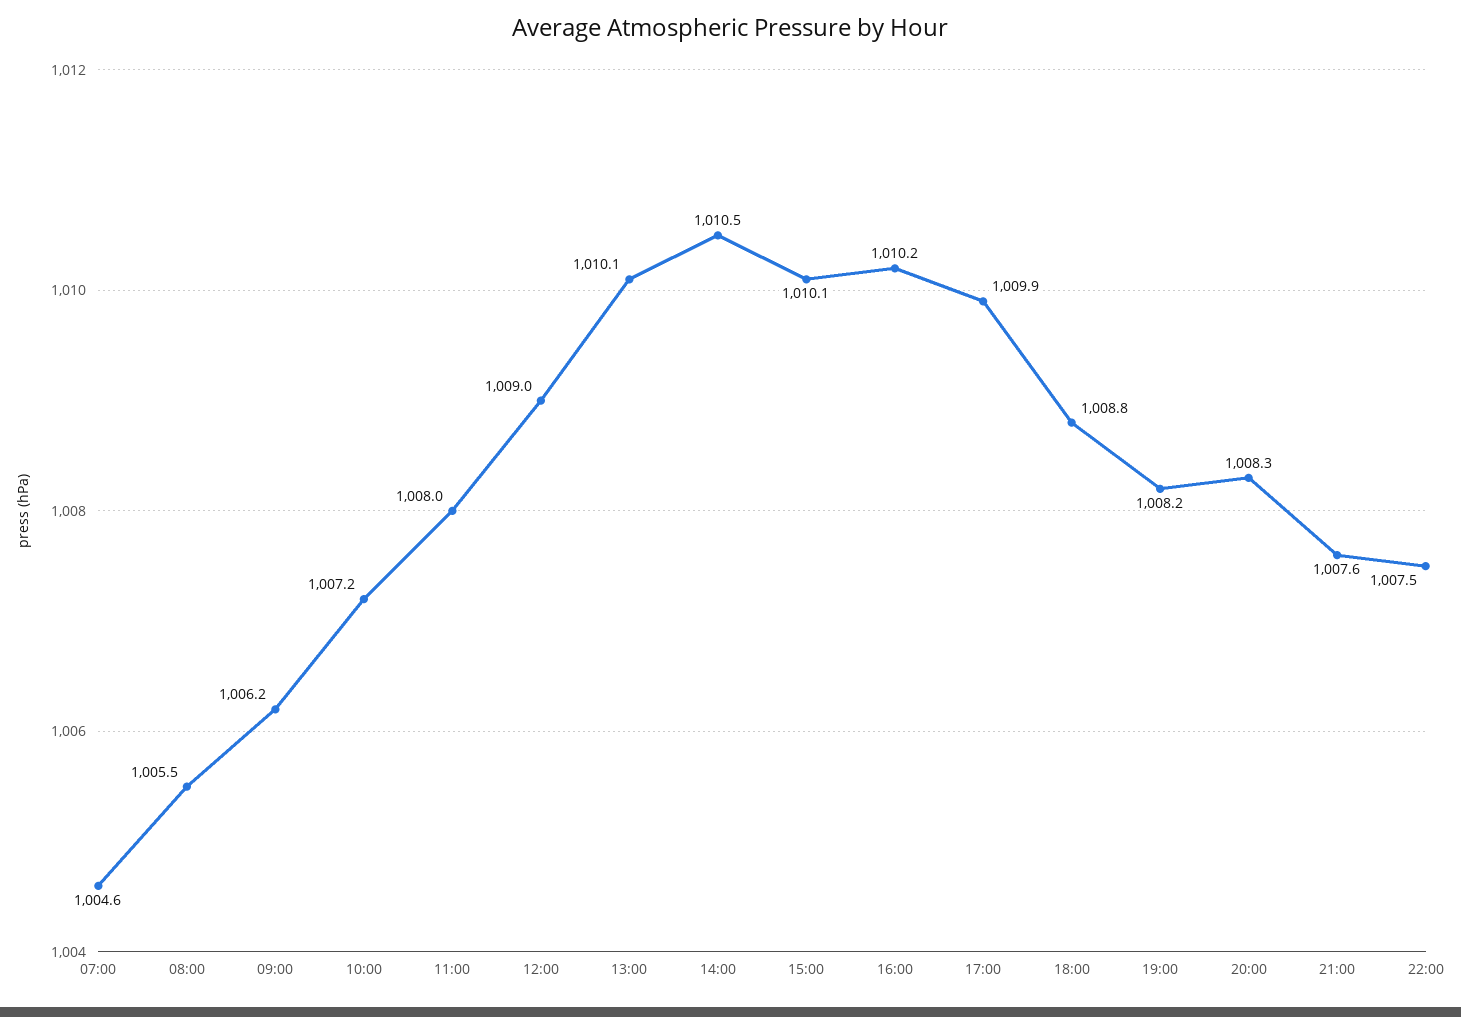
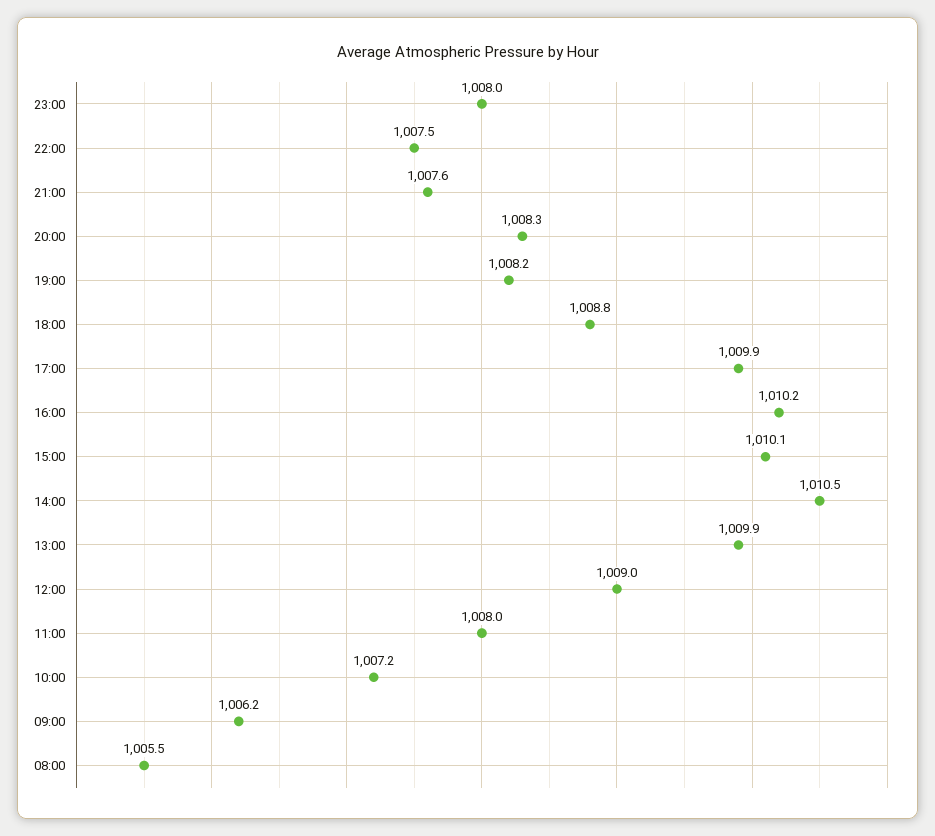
07:00: 1004.6 -> none
13:00: 1010.1 -> 1009.9
23:00: none -> 1008

